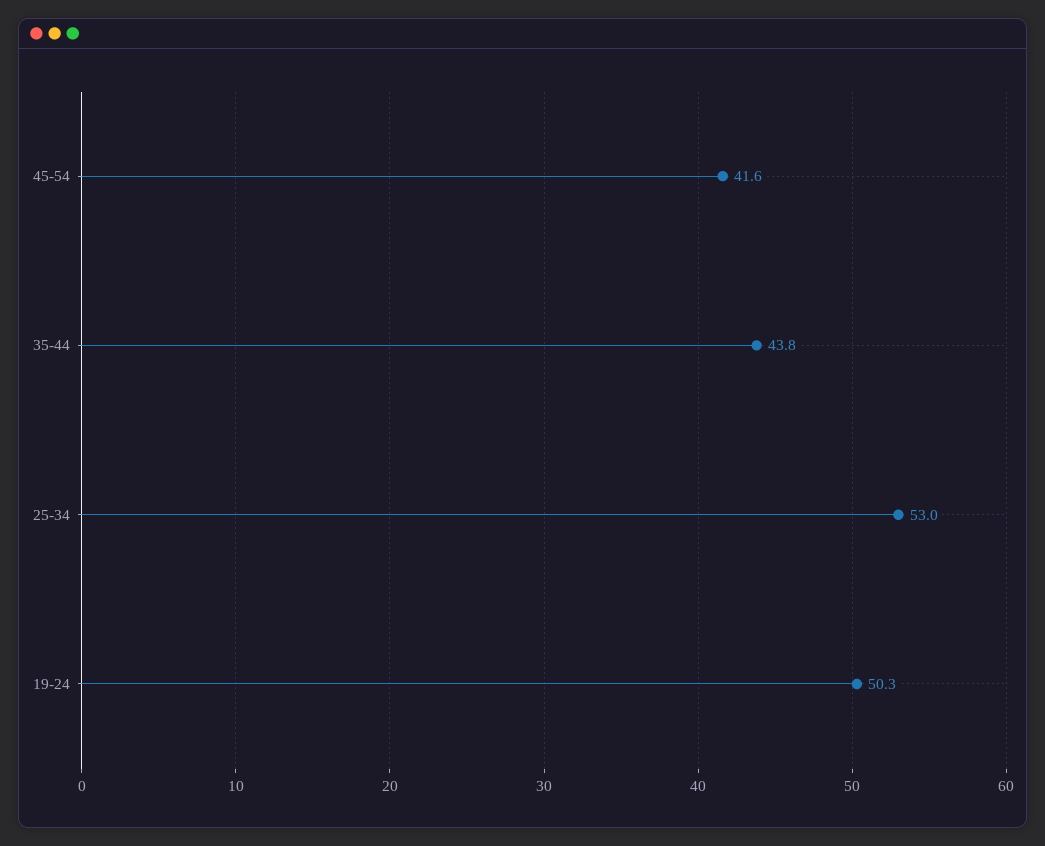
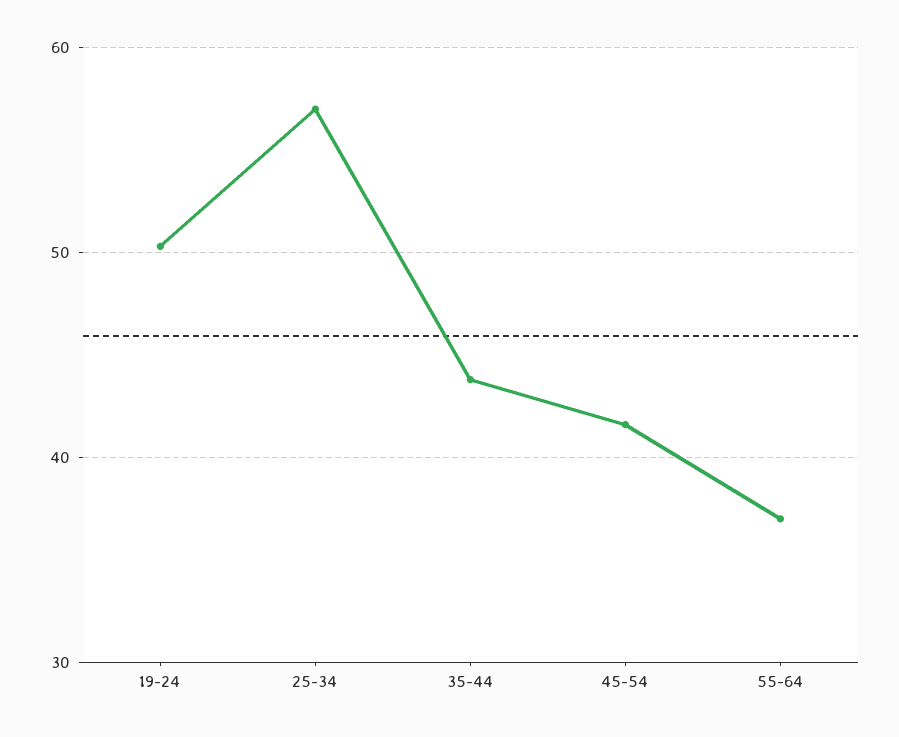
25-34: 53 -> 57
55-64: none -> 37

